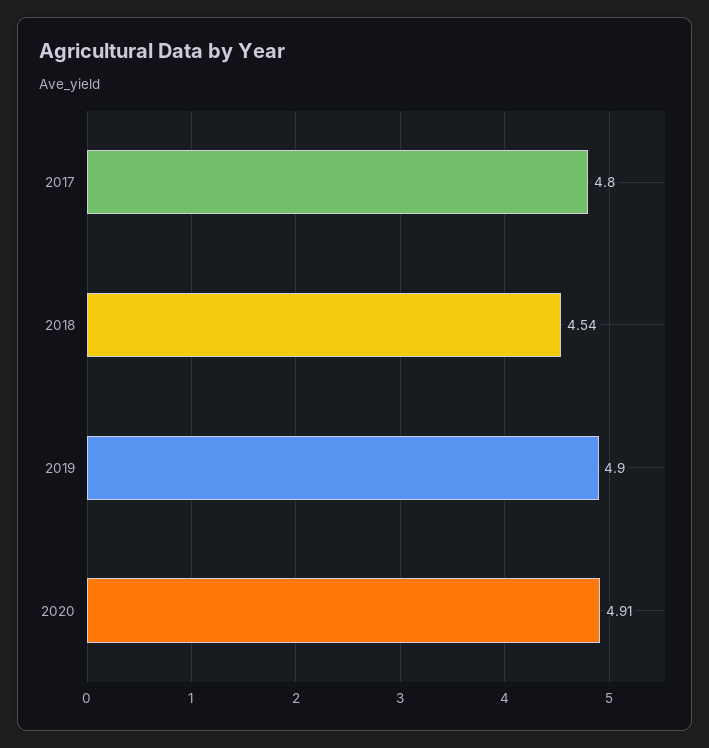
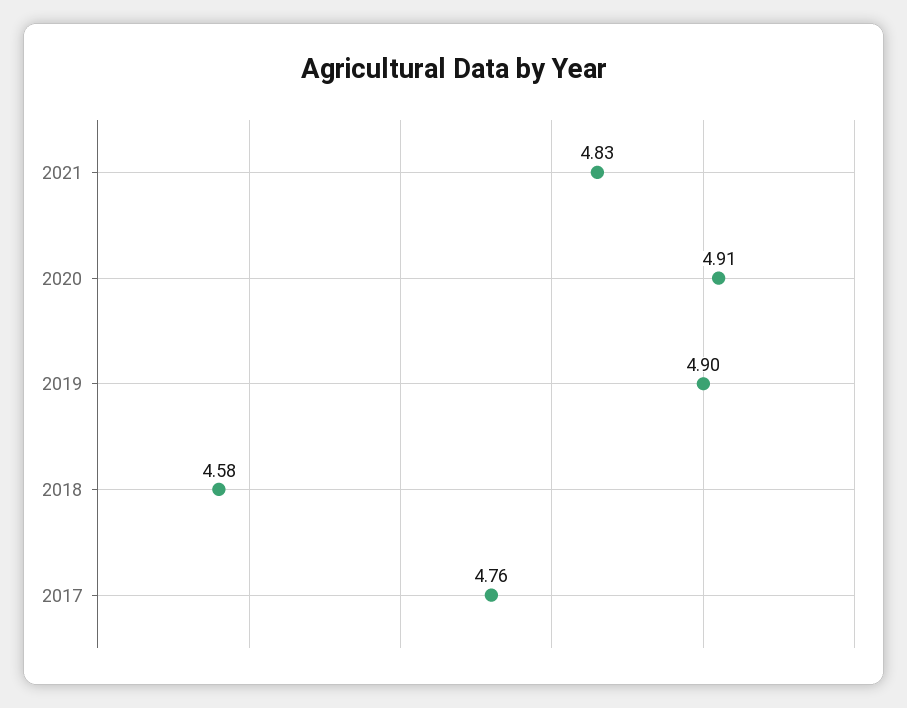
2017: 4.8 -> 4.76
2018: 4.54 -> 4.58
2021: none -> 4.83

